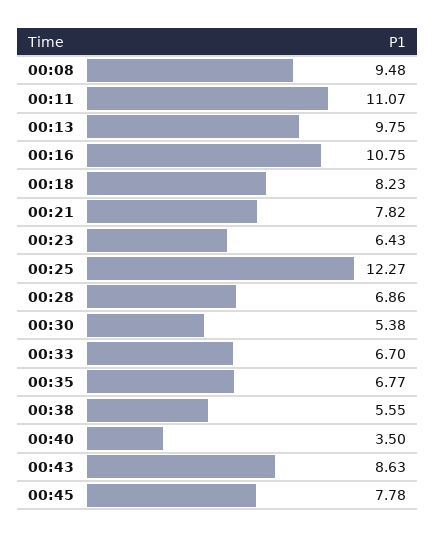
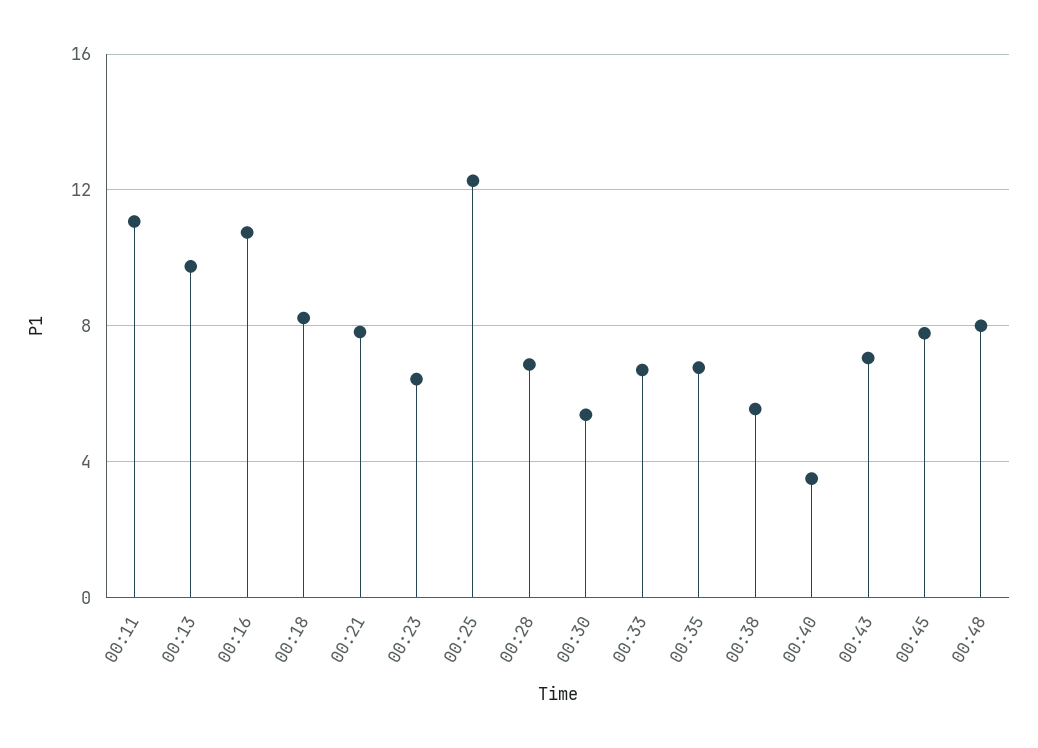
00:08: 9.48 -> none
00:43: 8.63 -> 7
00:48: none -> 8

